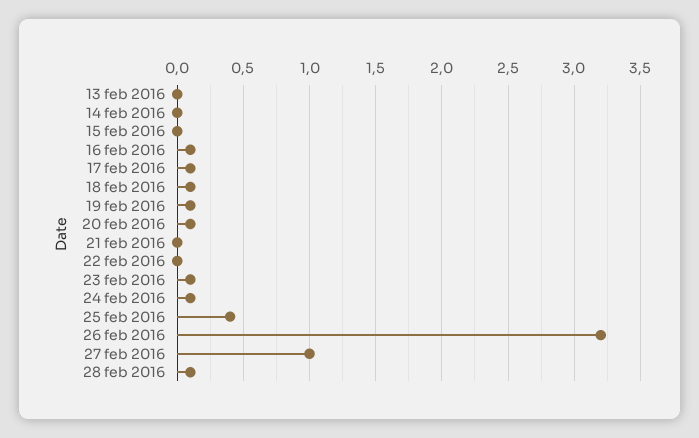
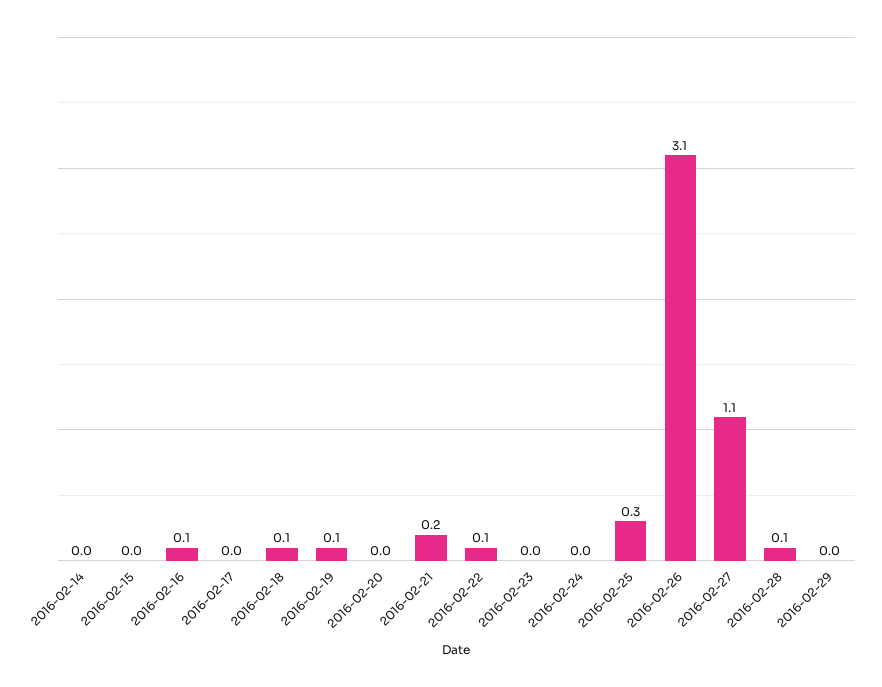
13 feb 2016: 0 -> none
17 feb 2016: 0.1 -> 0
20 feb 2016: 0.1 -> 0
21 feb 2016: 0 -> 0.2
22 feb 2016: 0 -> 0.1
23 feb 2016: 0.1 -> 0
24 feb 2016: 0.1 -> 0
25 feb 2016: 0.4 -> 0.3
26 feb 2016: 3.2 -> 3.1
27 feb 2016: 1 -> 1.1
2016-02-29: none -> 0

